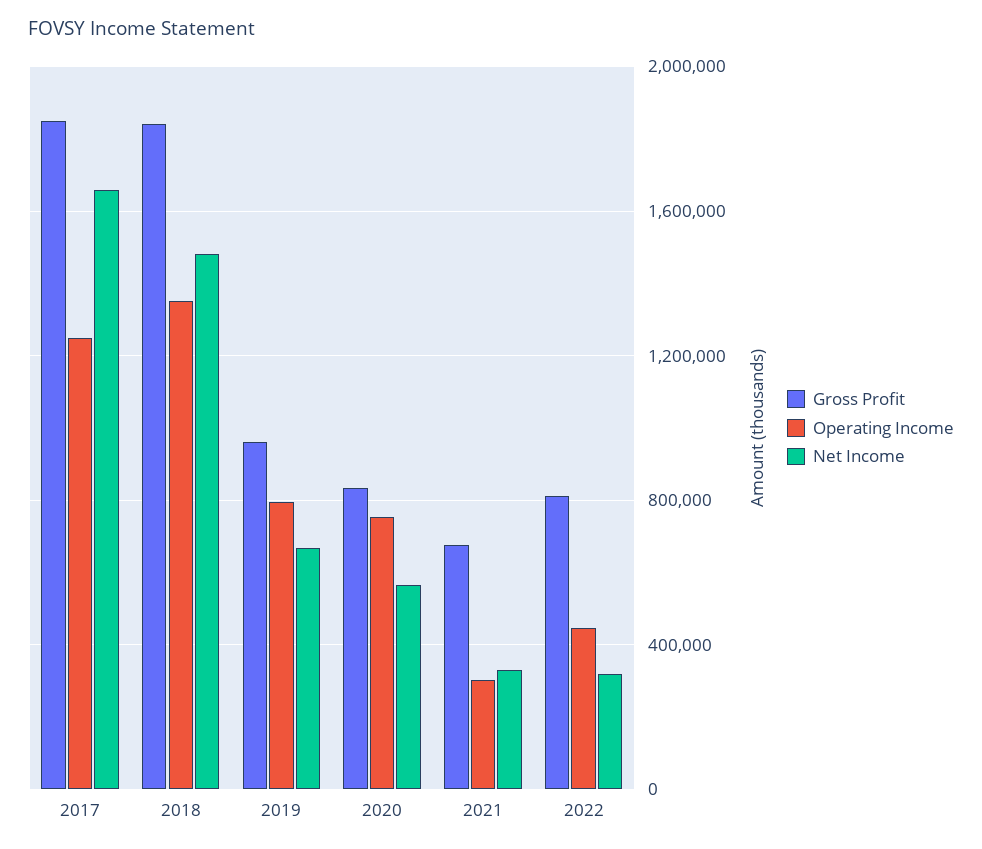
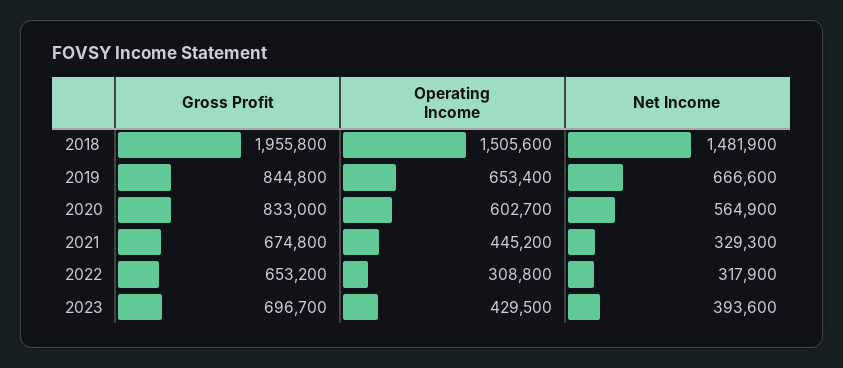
Gross Profit, 2017: 1850000 -> none
Operating Income, 2017: 1250000 -> none
Net Income, 2017: 1650000 -> none
Gross Profit, 2018: 1850000 -> 1955800
Operating Income, 2018: 1350000 -> 1505600
Gross Profit, 2019: 950000 -> 844800
Operating Income, 2019: 800000 -> 653400
Operating Income, 2020: 750000 -> 602700
Operating Income, 2021: 300000 -> 445200
Gross Profit, 2022: 800000 -> 653200
Operating Income, 2022: 450000 -> 308800
Gross Profit, 2023: none -> 696700
Operating Income, 2023: none -> 429500
Net Income, 2023: none -> 393600

